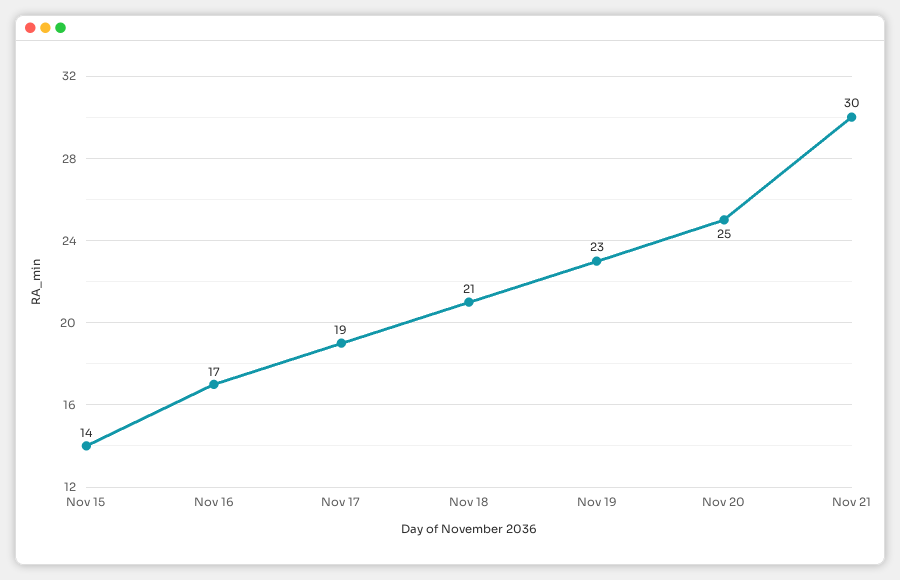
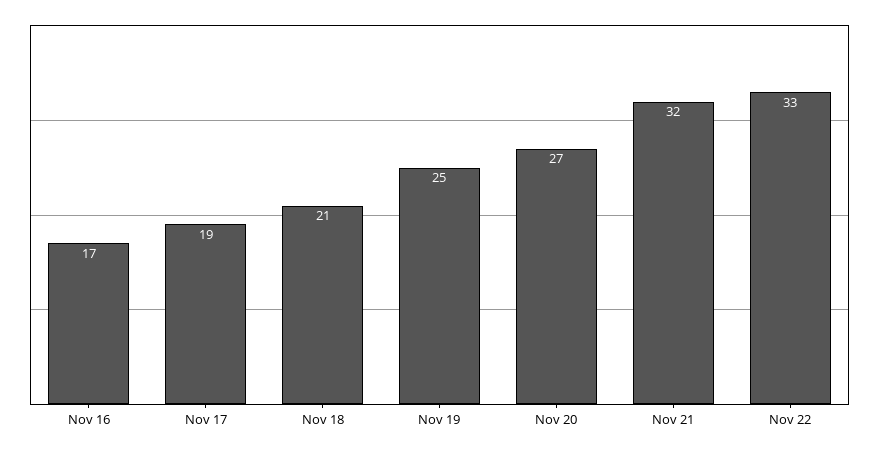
Nov 15: 14 -> none
Nov 19: 23 -> 25
Nov 20: 25 -> 27
Nov 21: 30 -> 32
Nov 22: none -> 33

